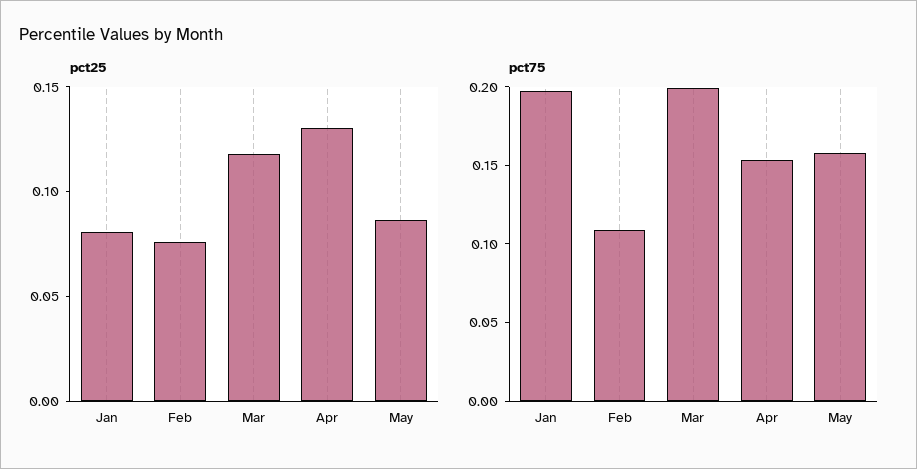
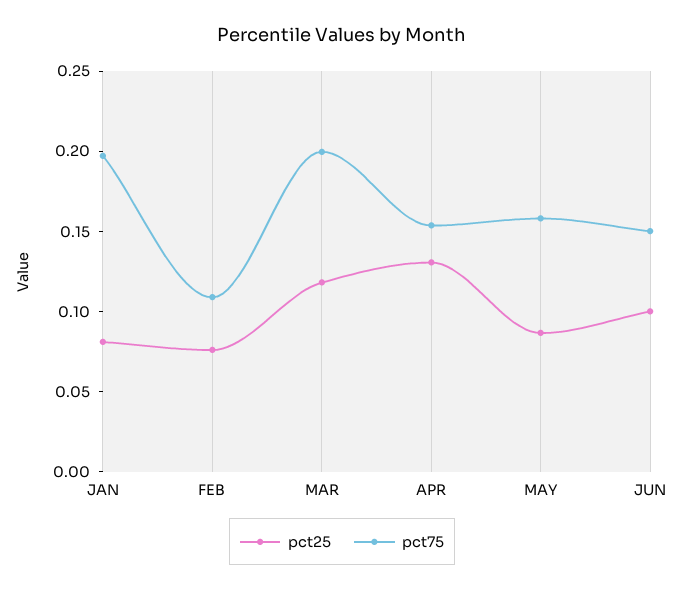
pct25, JUN: none -> 0.1
pct75, JUN: none -> 0.15

